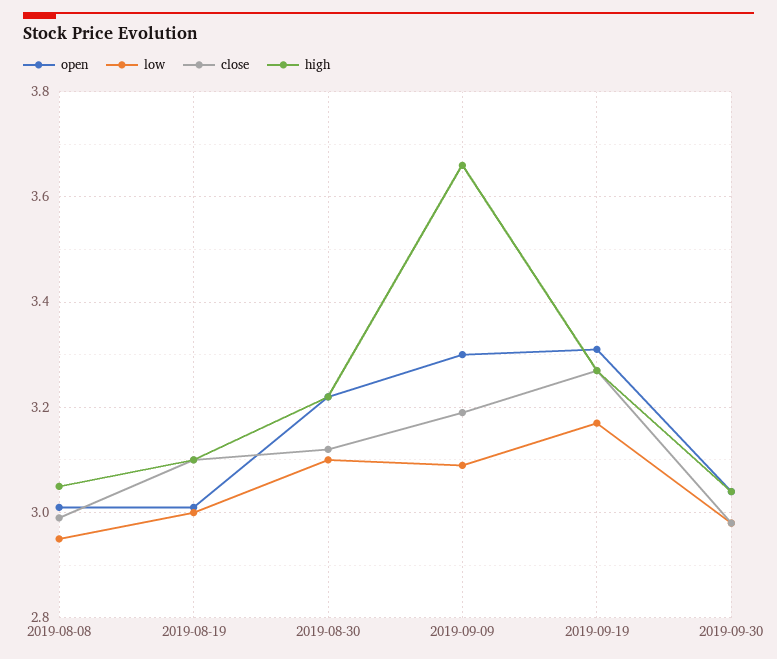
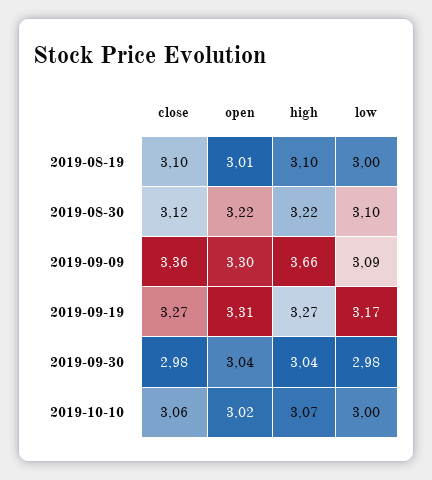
open, 2019-08-08: 3 -> none
low, 2019-08-08: 2.95 -> none
close, 2019-08-08: 3 -> none
high, 2019-08-08: 3.05 -> none
close, 2019-09-09: 3.2 -> 3.36
close, 2019-10-10: none -> 3.06
open, 2019-10-10: none -> 3.02
high, 2019-10-10: none -> 3.07
low, 2019-10-10: none -> 3

